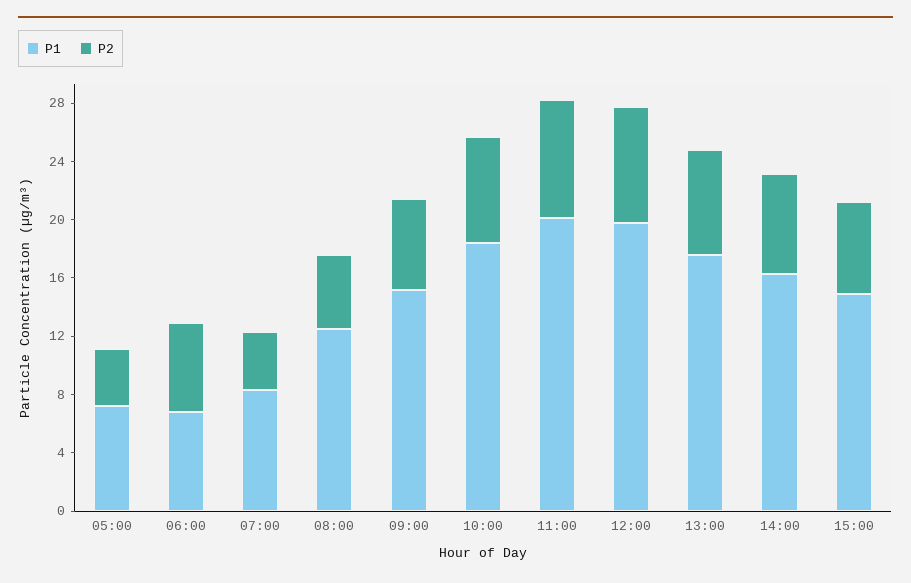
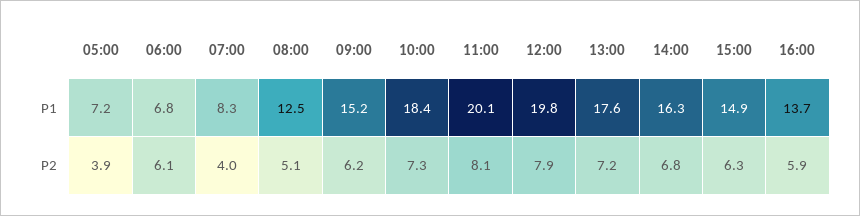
P1, 16:00: none -> 13.7
P2, 16:00: none -> 5.9

